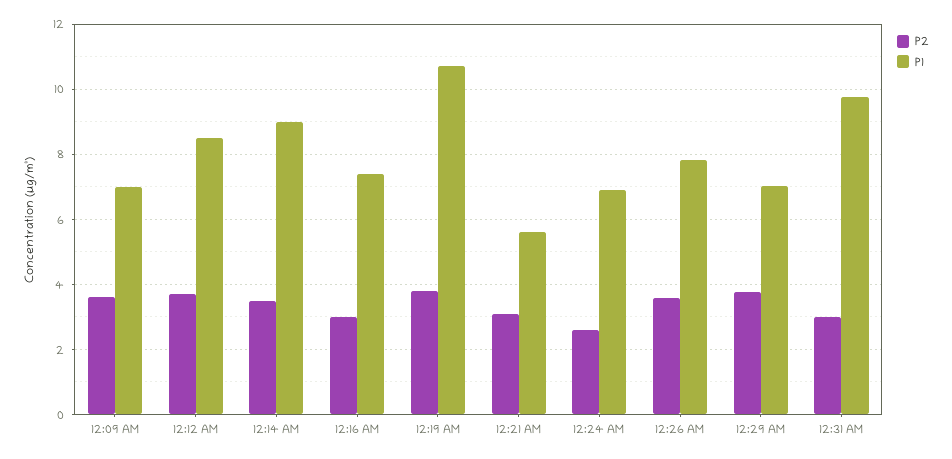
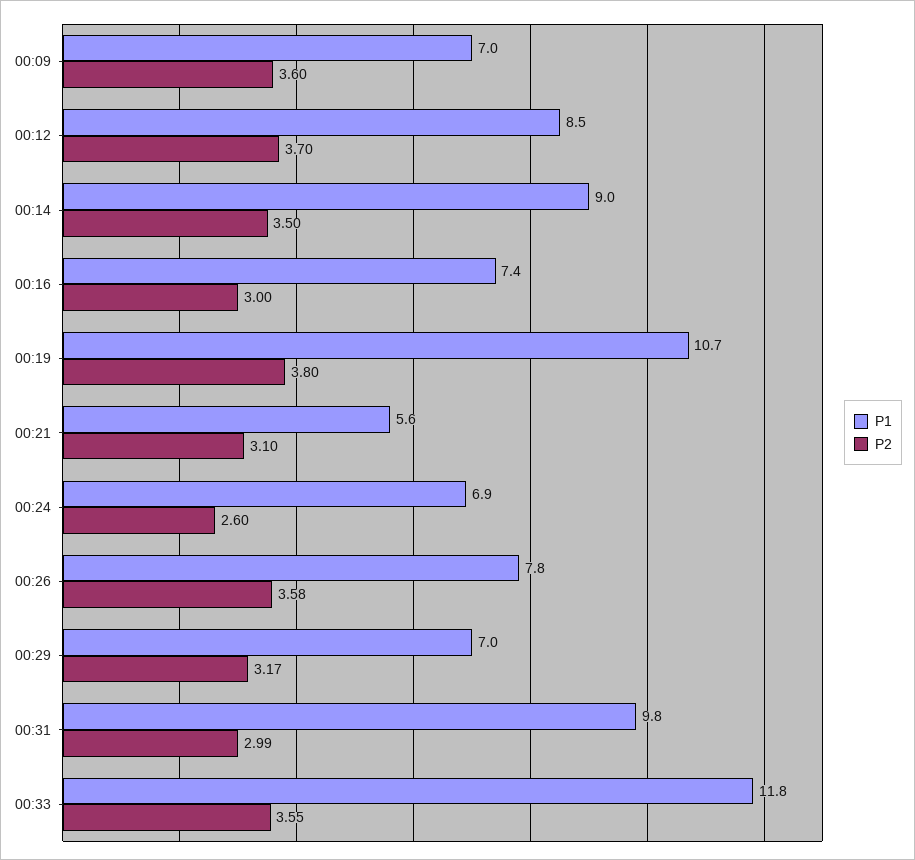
P2, 12:29 AM: 3.8 -> 3.17
P1, 00:33: none -> 11.8
P2, 00:33: none -> 3.55

